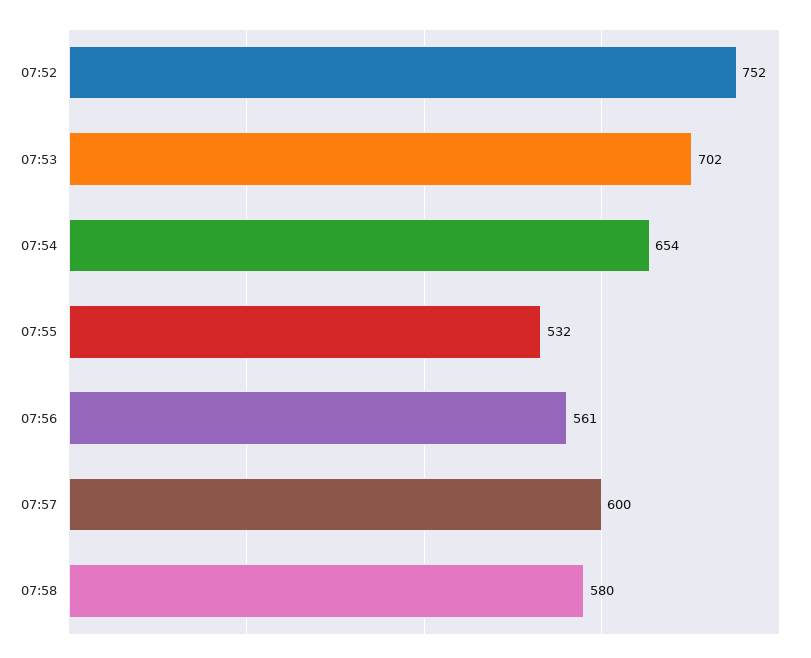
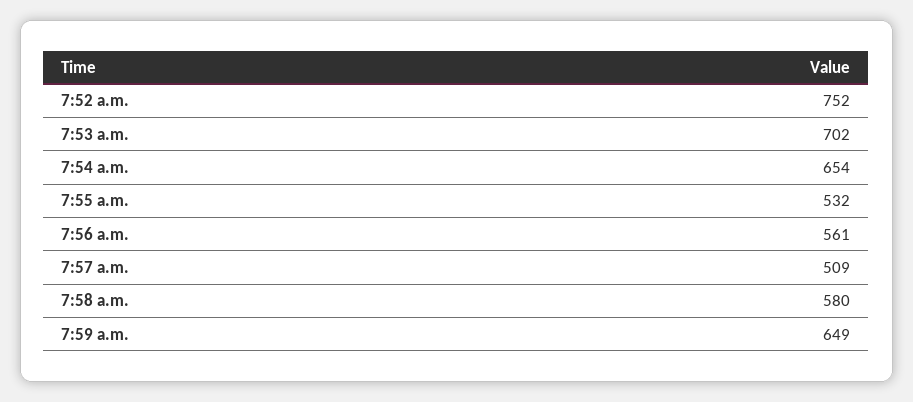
07:57: 600 -> 509
7:59 a.m.: none -> 649

